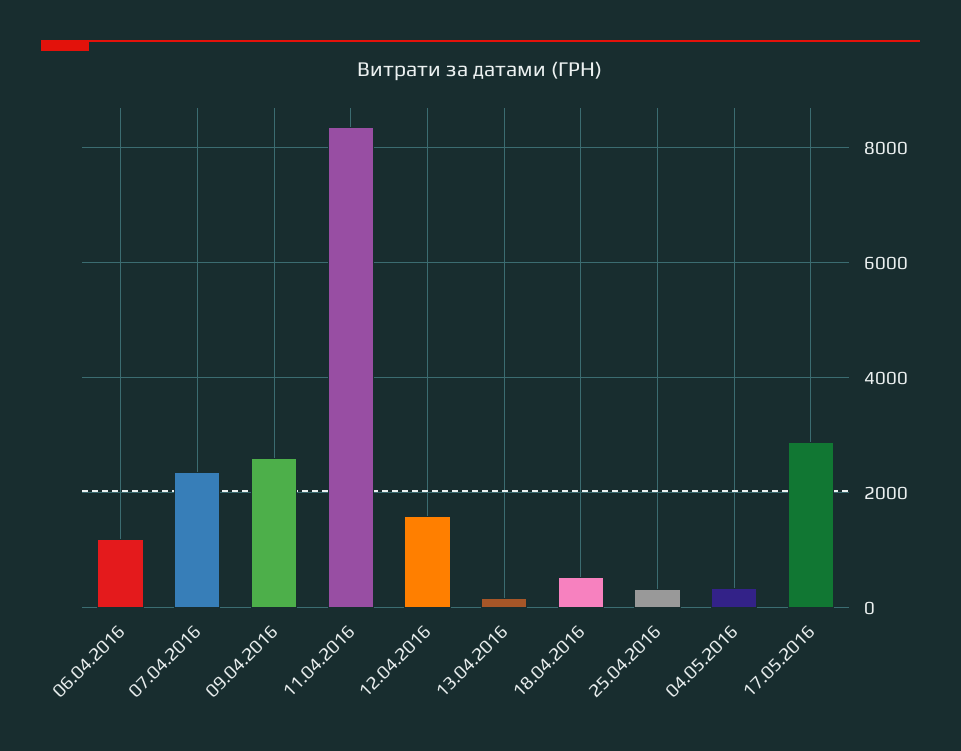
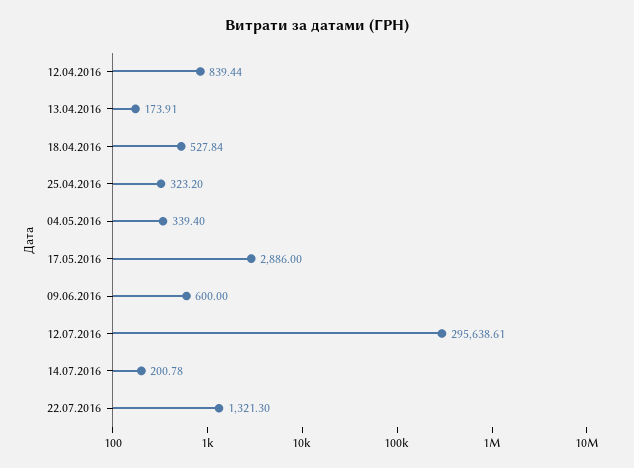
06.04.2016: 1200 -> none
07.04.2016: 2400 -> none
09.04.2016: 2600 -> none
11.04.2016: 8400 -> none
12.04.2016: 1600 -> 839.44
09.06.2016: none -> 600
12.07.2016: none -> 295638.61
14.07.2016: none -> 200.78
22.07.2016: none -> 1321.3

